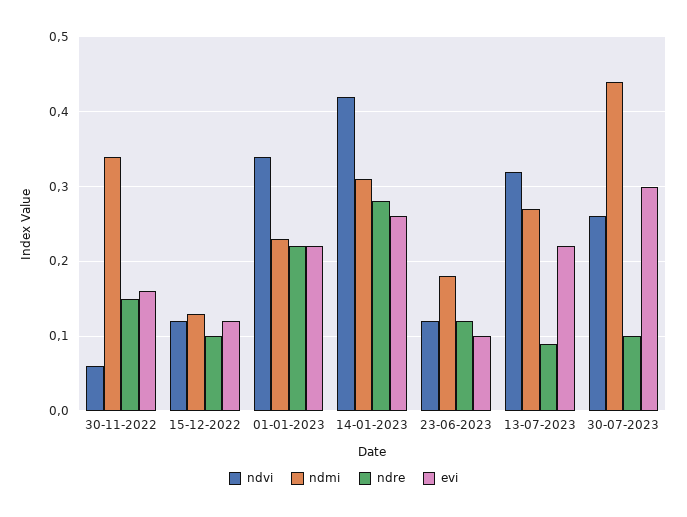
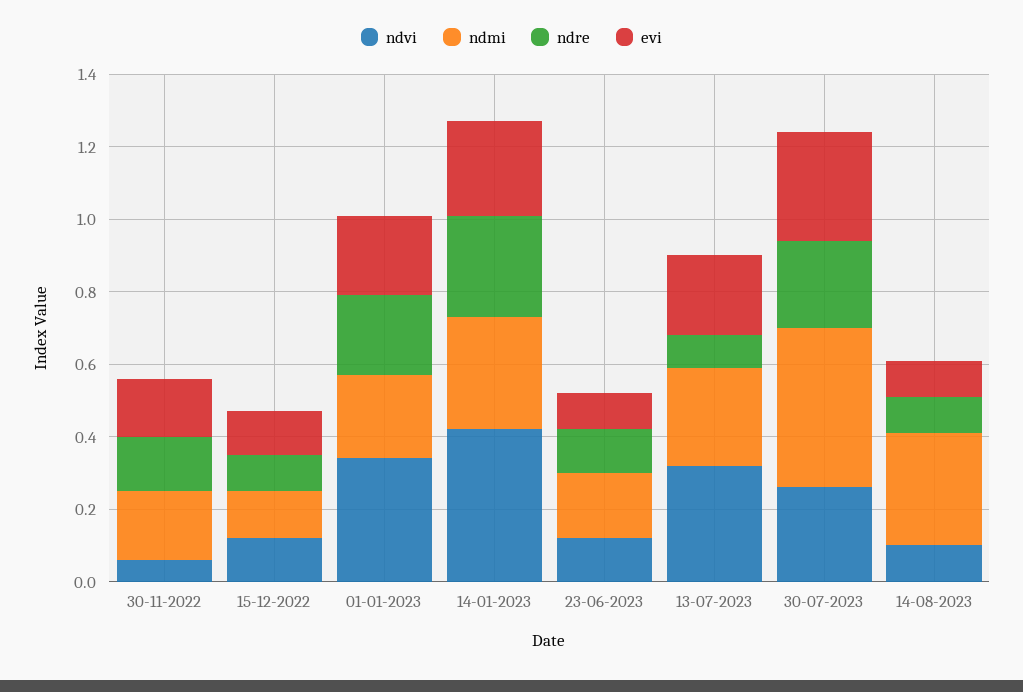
ndmi, 30-11-2022: 0.34 -> 0.2
ndre, 30-07-2023: 0.1 -> 0.25
ndvi, 14-08-2023: none -> 0.1
ndmi, 14-08-2023: none -> 0.3
ndre, 14-08-2023: none -> 0.1
evi, 14-08-2023: none -> 0.1

